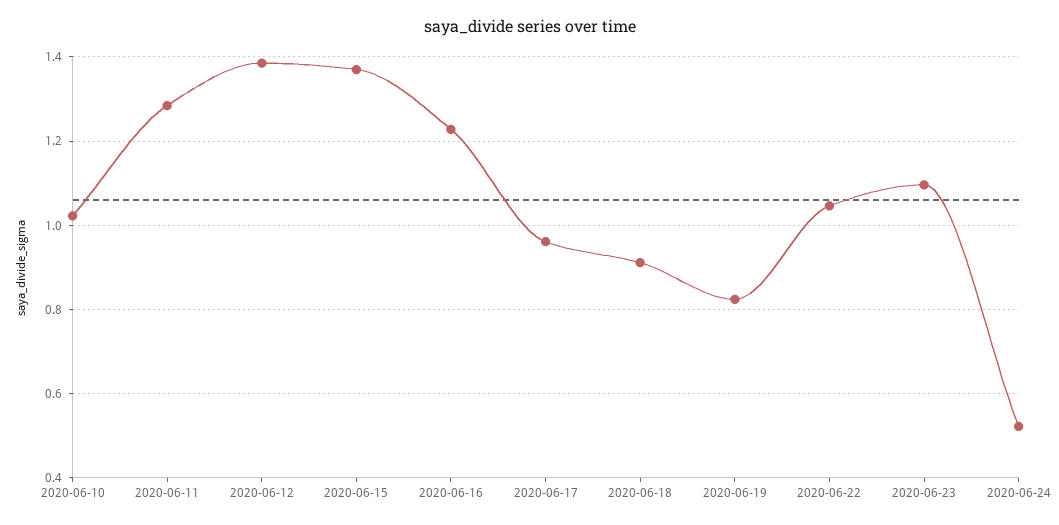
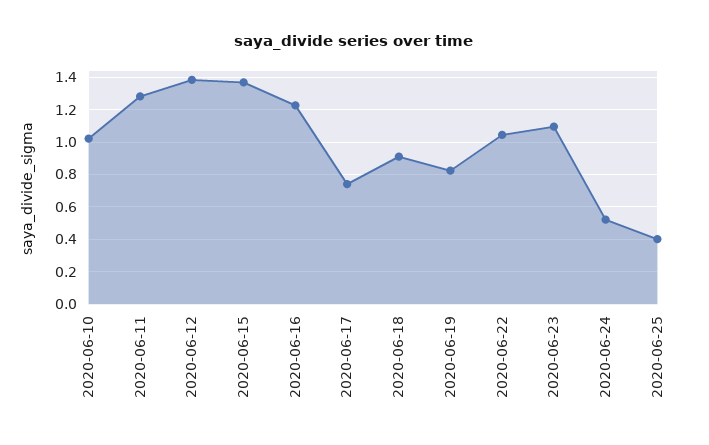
2020-06-17: 0.96 -> 0.75
2020-06-25: none -> 0.4

